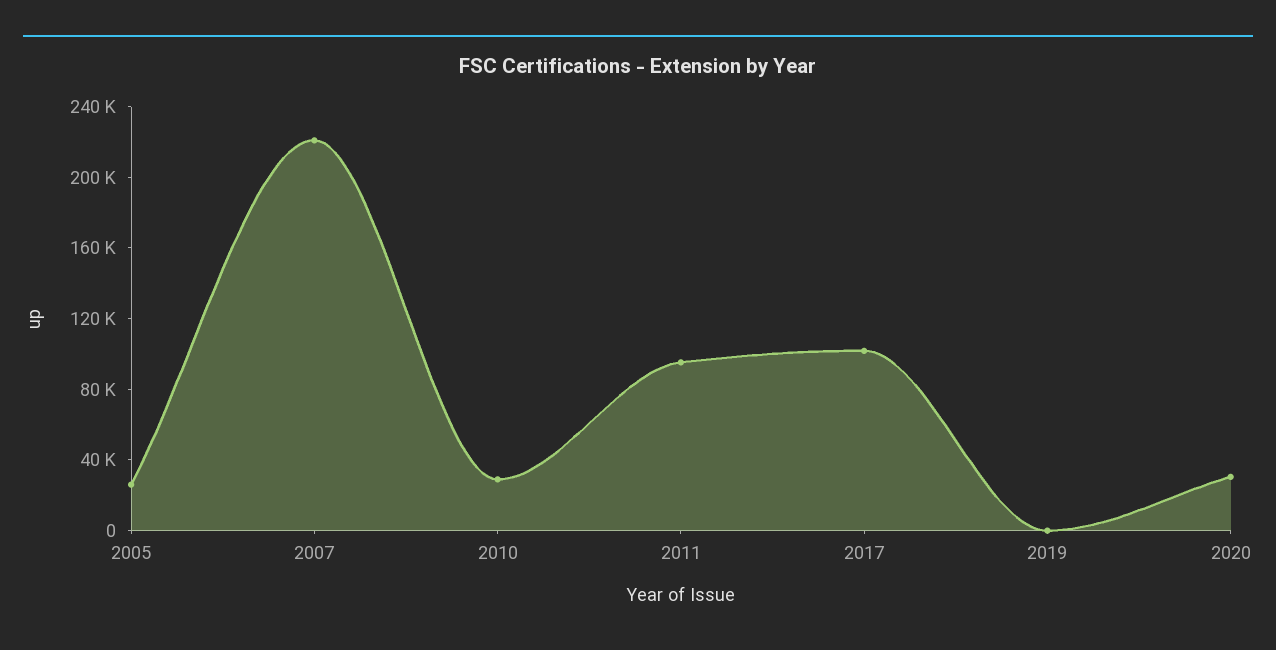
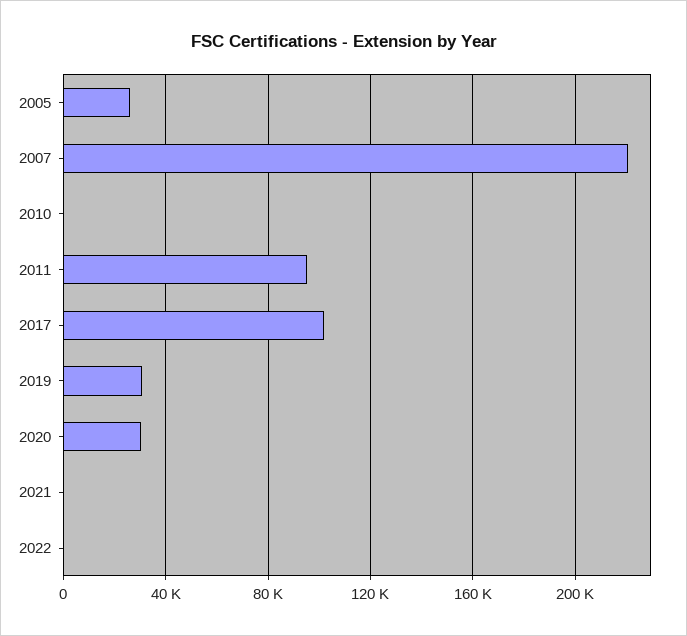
2010: 30000 -> 0
2019: 0 -> 30000
2021: none -> 0
2022: none -> 0

